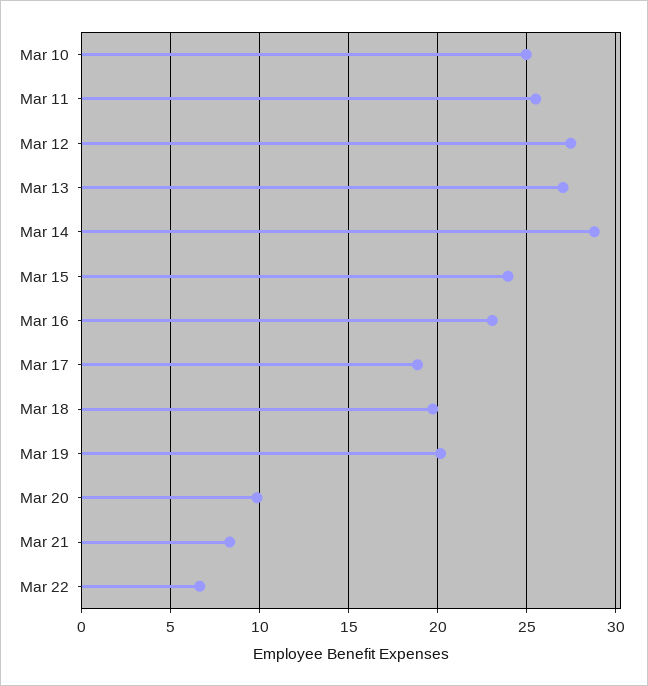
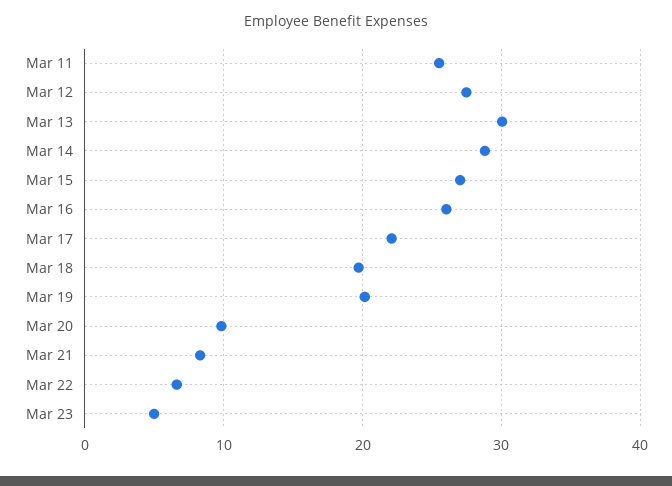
Mar 10: 25 -> none
Mar 13: 27 -> 30
Mar 15: 24 -> 27
Mar 16: 23 -> 26
Mar 17: 19 -> 22
Mar 23: none -> 5

